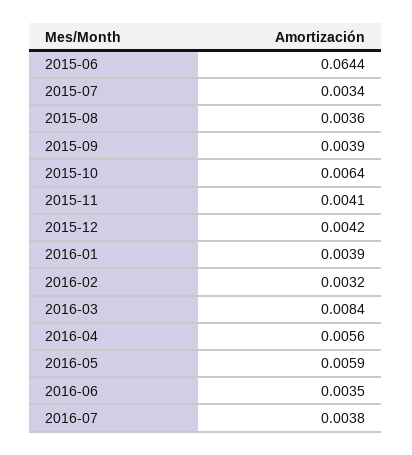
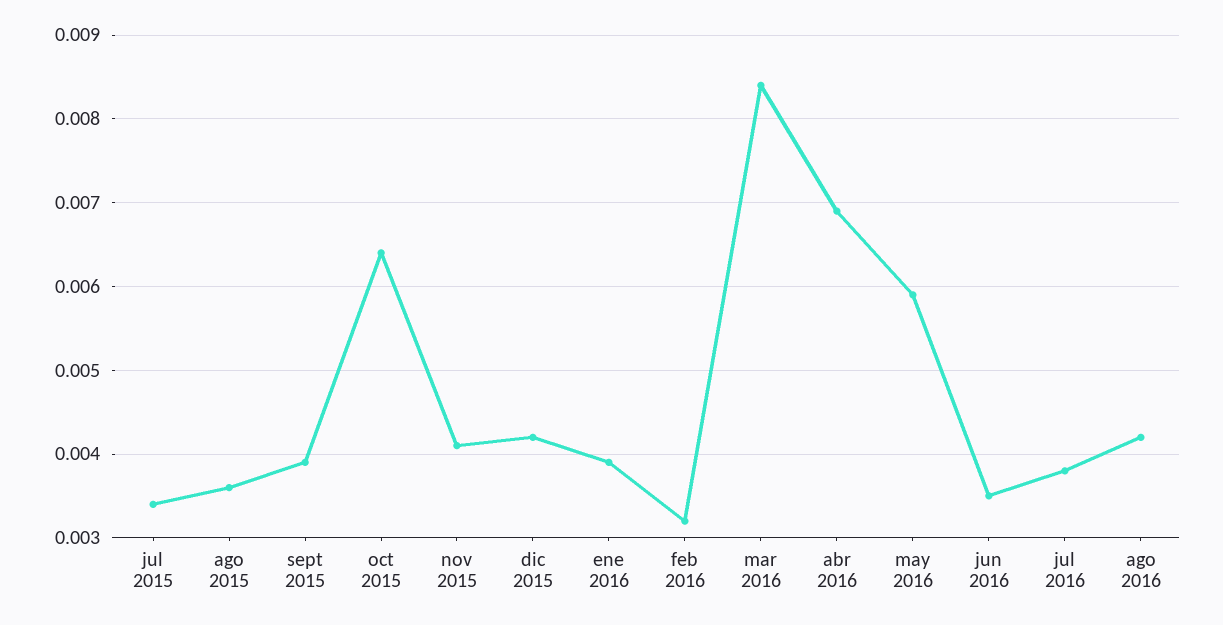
2015-06: 0.0644 -> none
2016-04: 0.0056 -> 0.0069
ago 2016: none -> 0.0042

